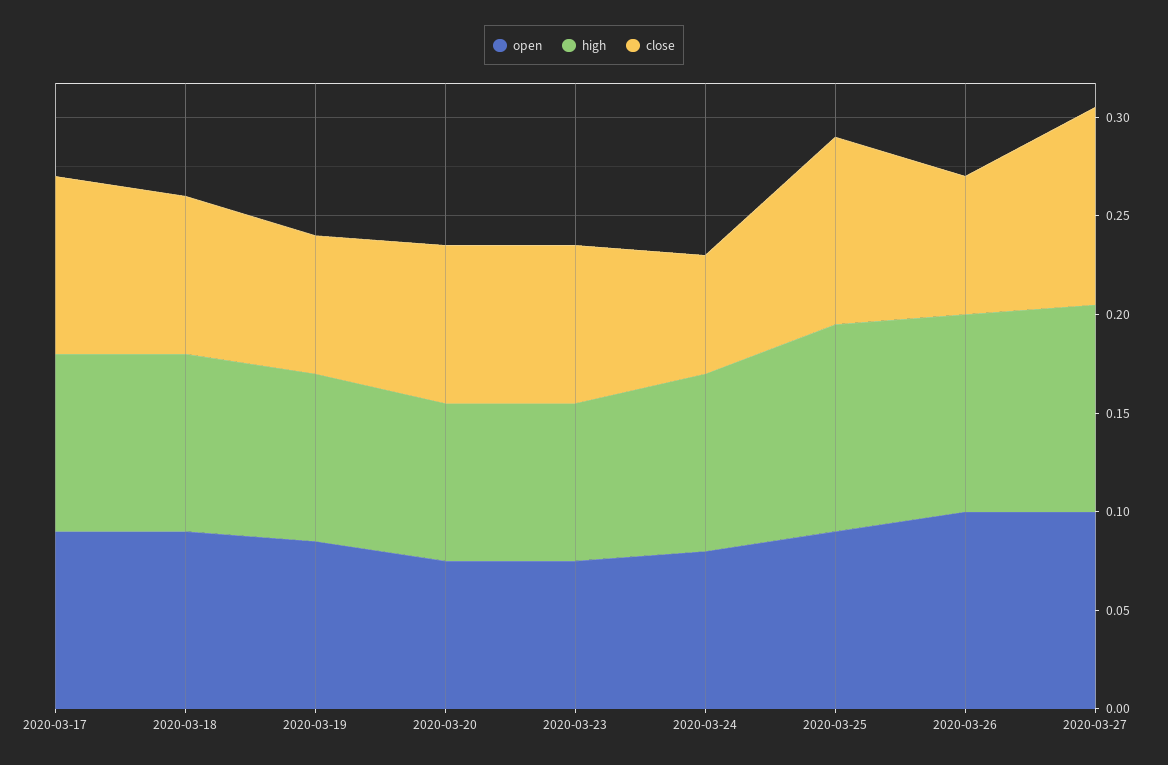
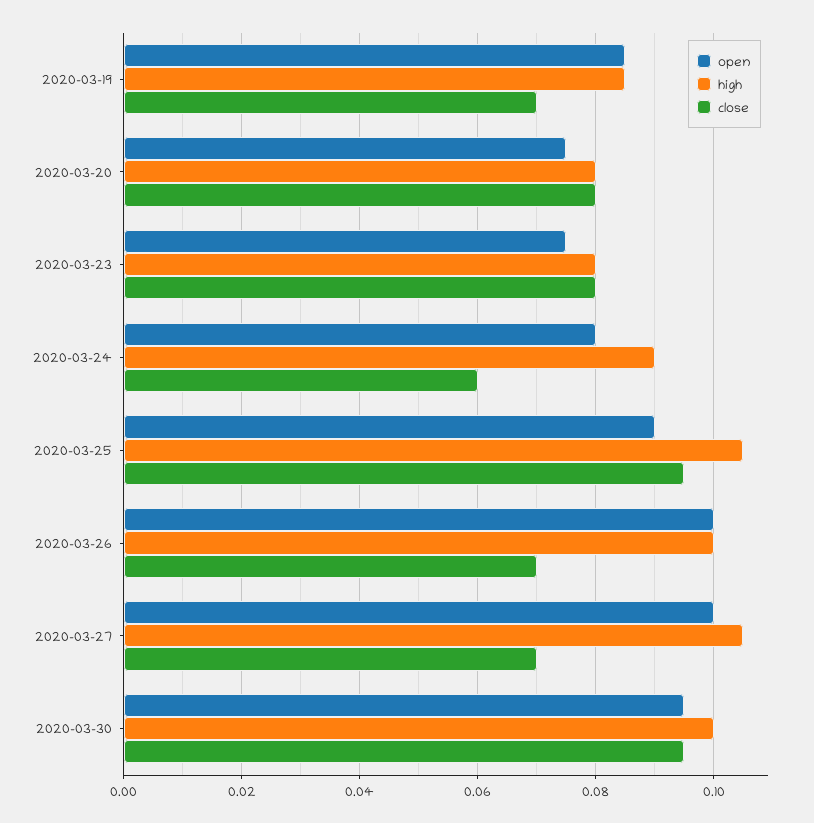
open, 2020-03-17: 0.09 -> none
high, 2020-03-17: 0.09 -> none
close, 2020-03-17: 0.09 -> none
open, 2020-03-18: 0.09 -> none
high, 2020-03-18: 0.09 -> none
close, 2020-03-18: 0.08 -> none
close, 2020-03-27: 0.1 -> 0.07
open, 2020-03-30: none -> 0.095
high, 2020-03-30: none -> 0.1
close, 2020-03-30: none -> 0.095

